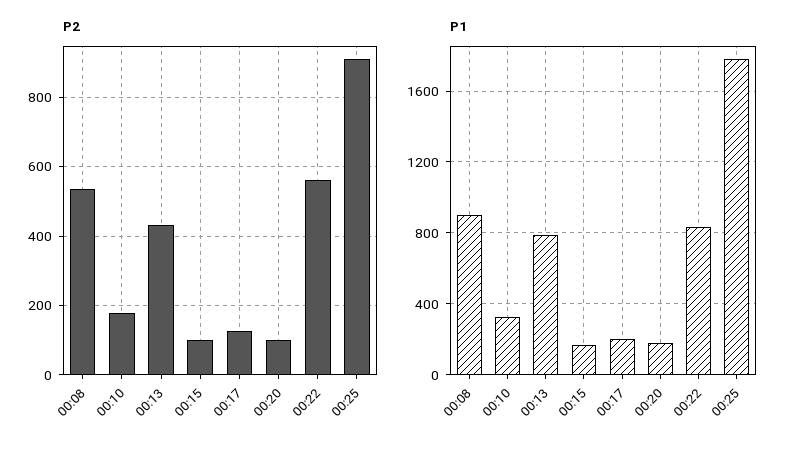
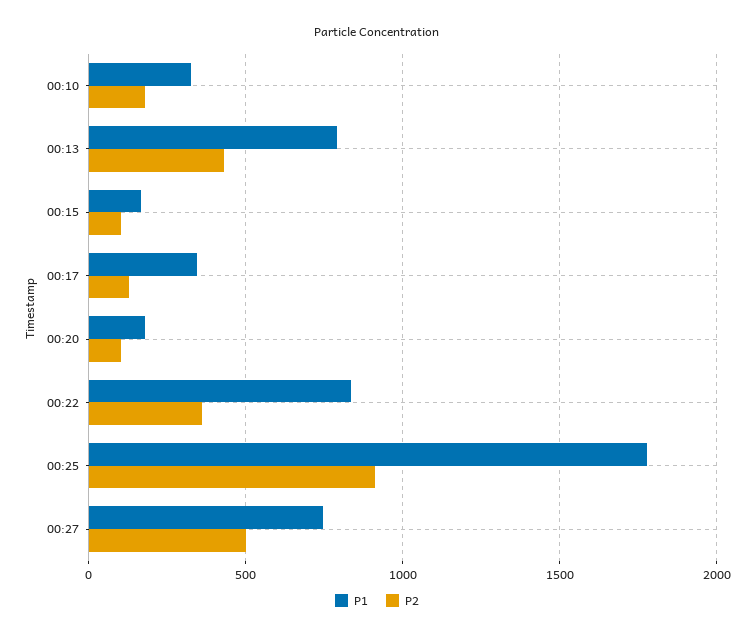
P2, 00:08: 540 -> none
P2, 00:22: 560 -> 350
P1, 00:08: 900 -> none
P1, 00:17: 200 -> 350
P1, 00:27: none -> 750
P2, 00:27: none -> 500

